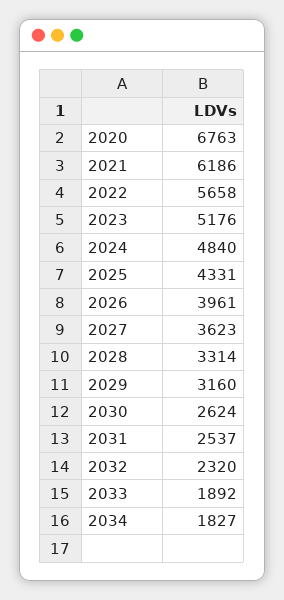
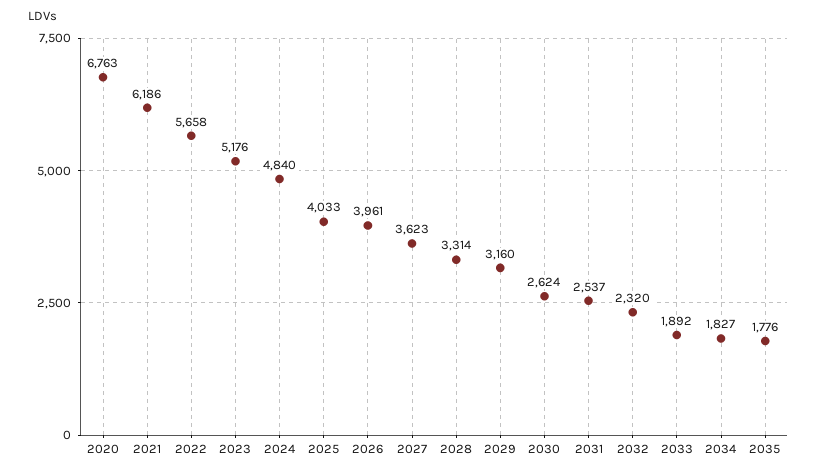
2025: 4331 -> 4033
2035: none -> 1776

